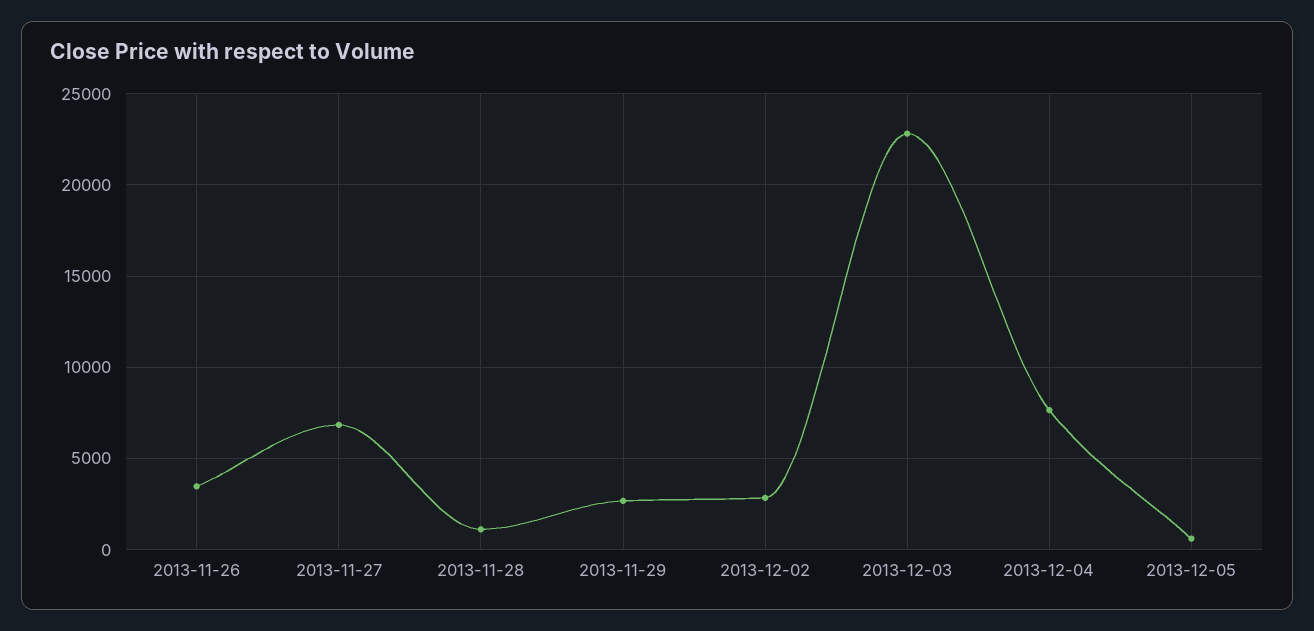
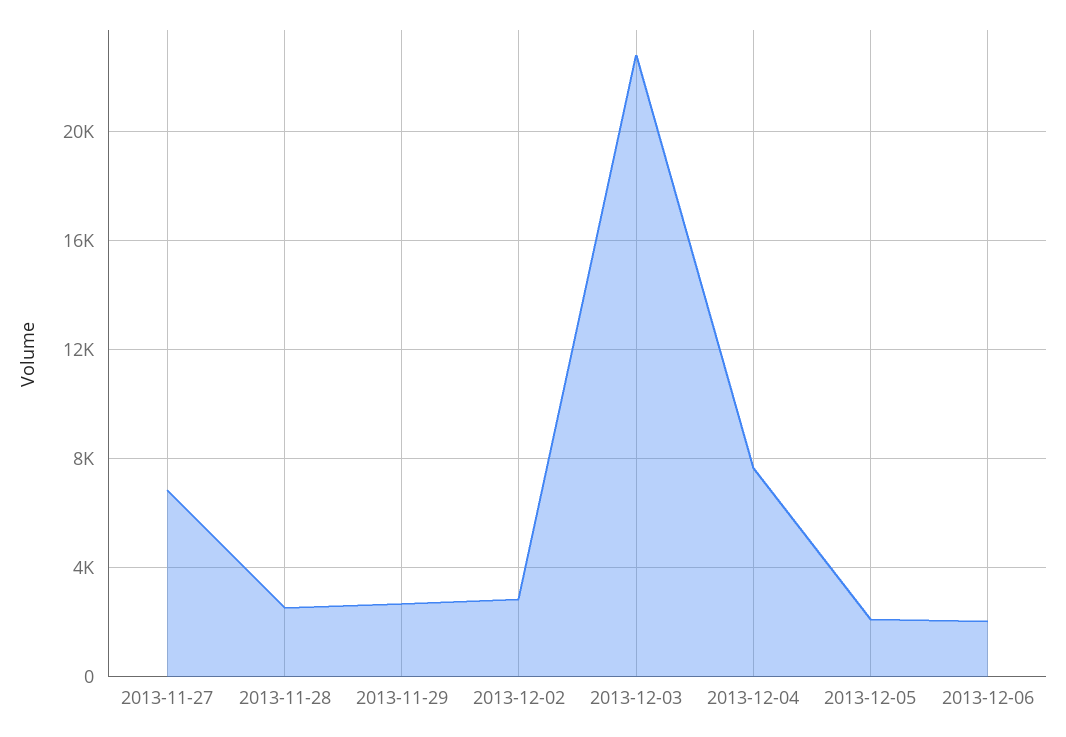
2013-11-26: 3500 -> none
2013-11-28: 1000 -> 2500
2013-12-05: 500 -> 2000
2013-12-06: none -> 2000

